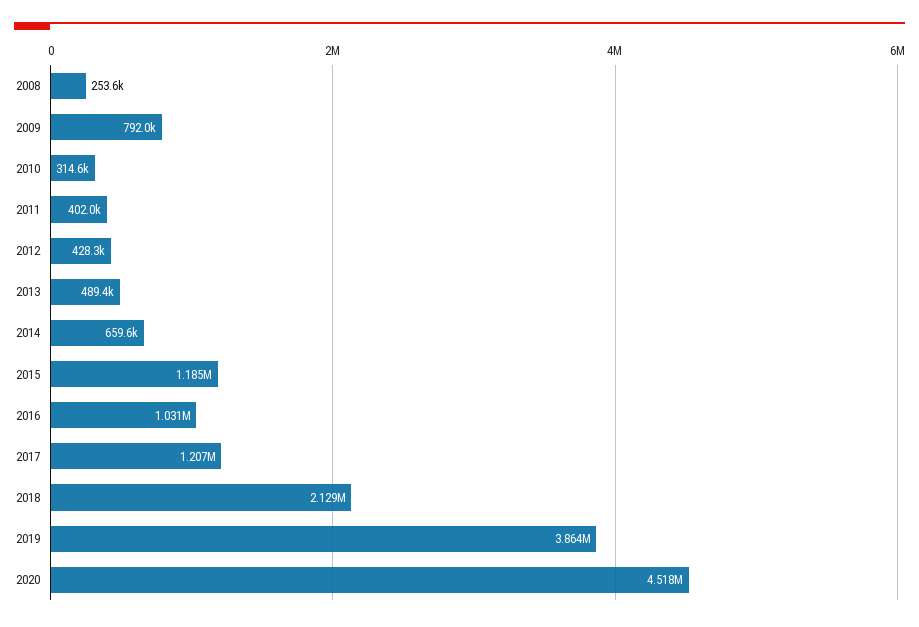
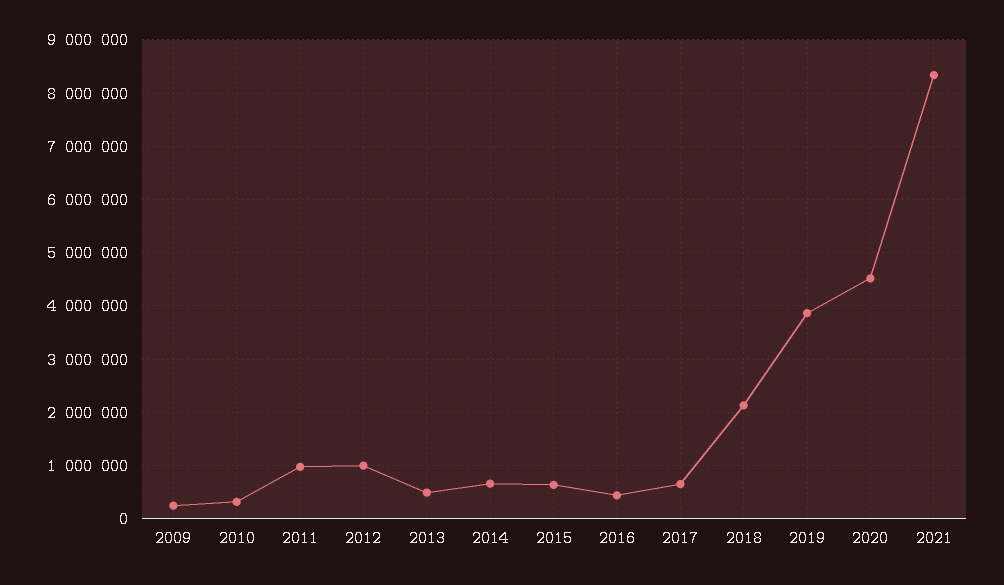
2008: 253600 -> none
2009: 792000 -> 200000
2011: 402000 -> 1000000
2012: 428300 -> 1000000
2015: 1185000 -> 600000
2016: 1031000 -> 400000
2017: 1207000 -> 600000
2021: none -> 8400000

